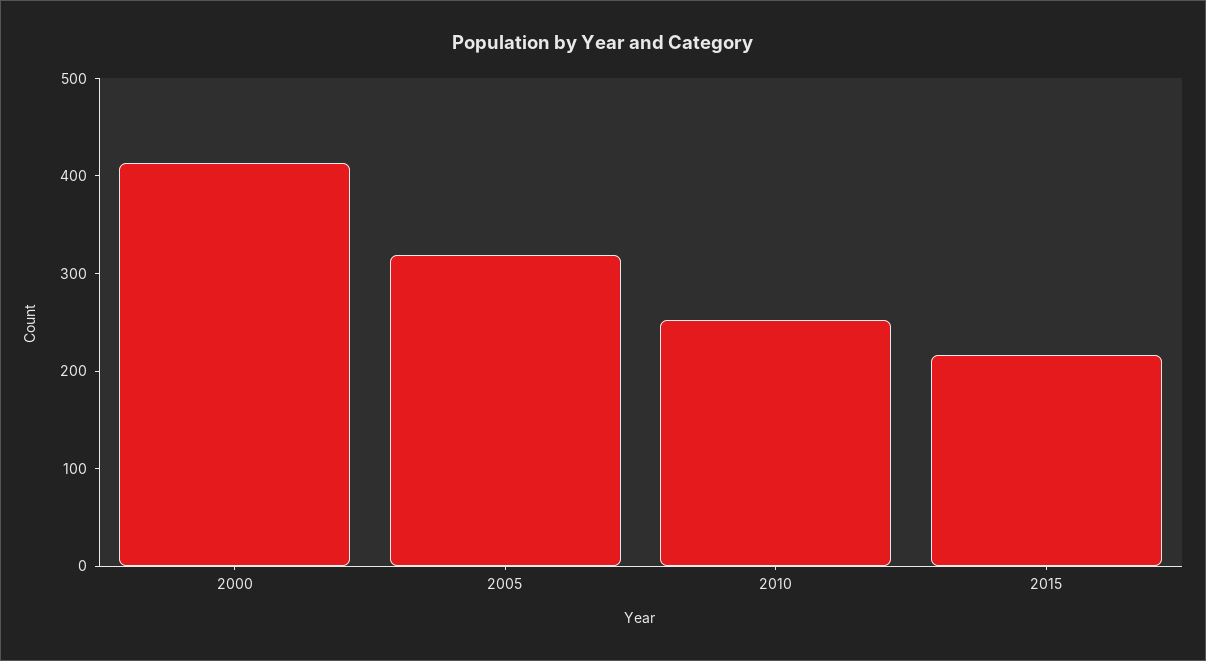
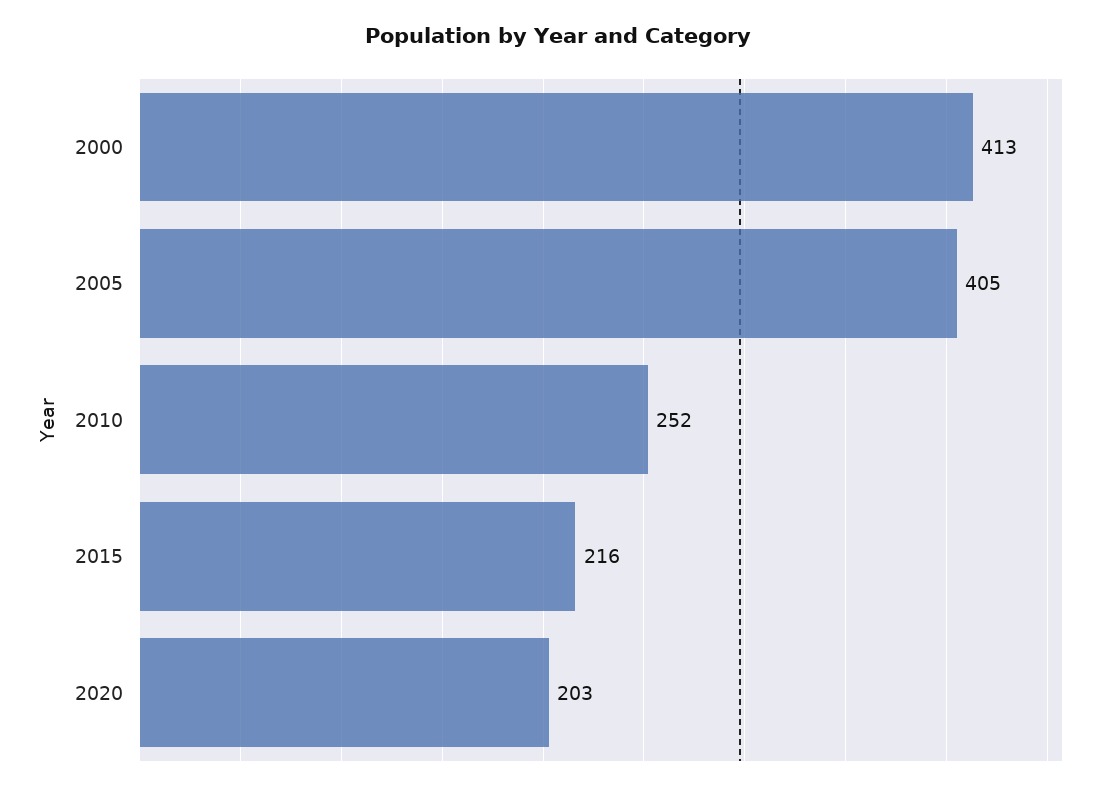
2005: 320 -> 405
2020: none -> 203

